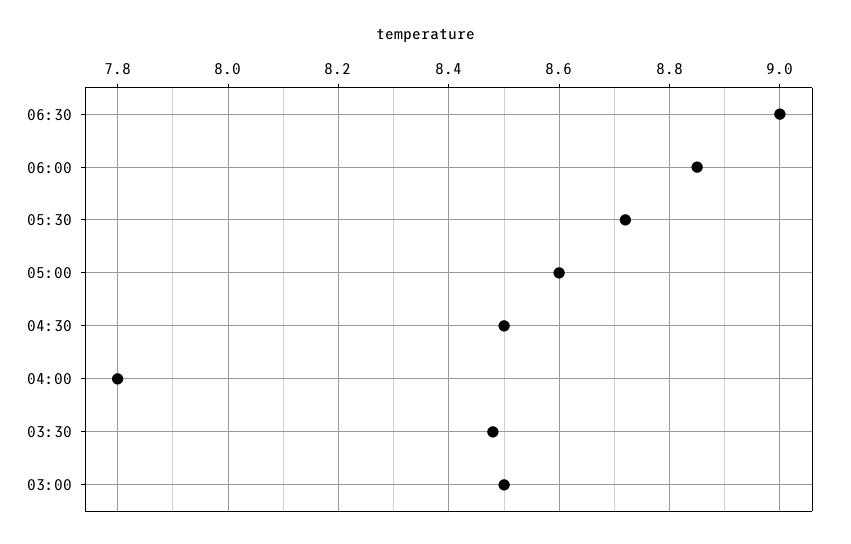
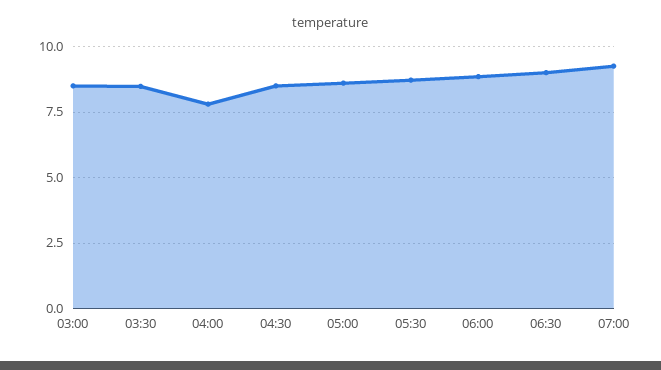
07:00: none -> 9.25

